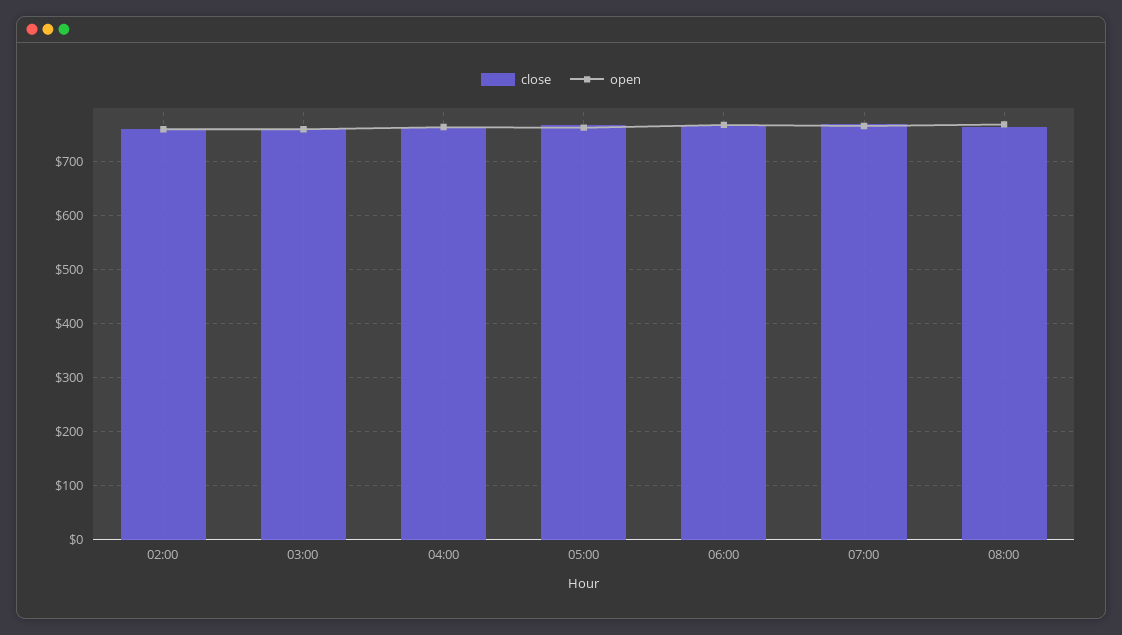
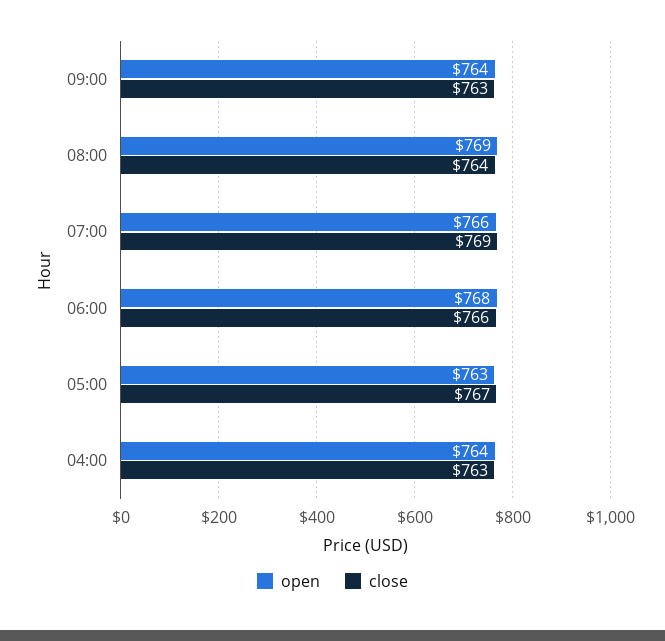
close, 02:00: 760 -> none
open, 02:00: 760 -> none
close, 03:00: 760 -> none
open, 03:00: 760 -> none
open, 09:00: none -> 764
close, 09:00: none -> 763

